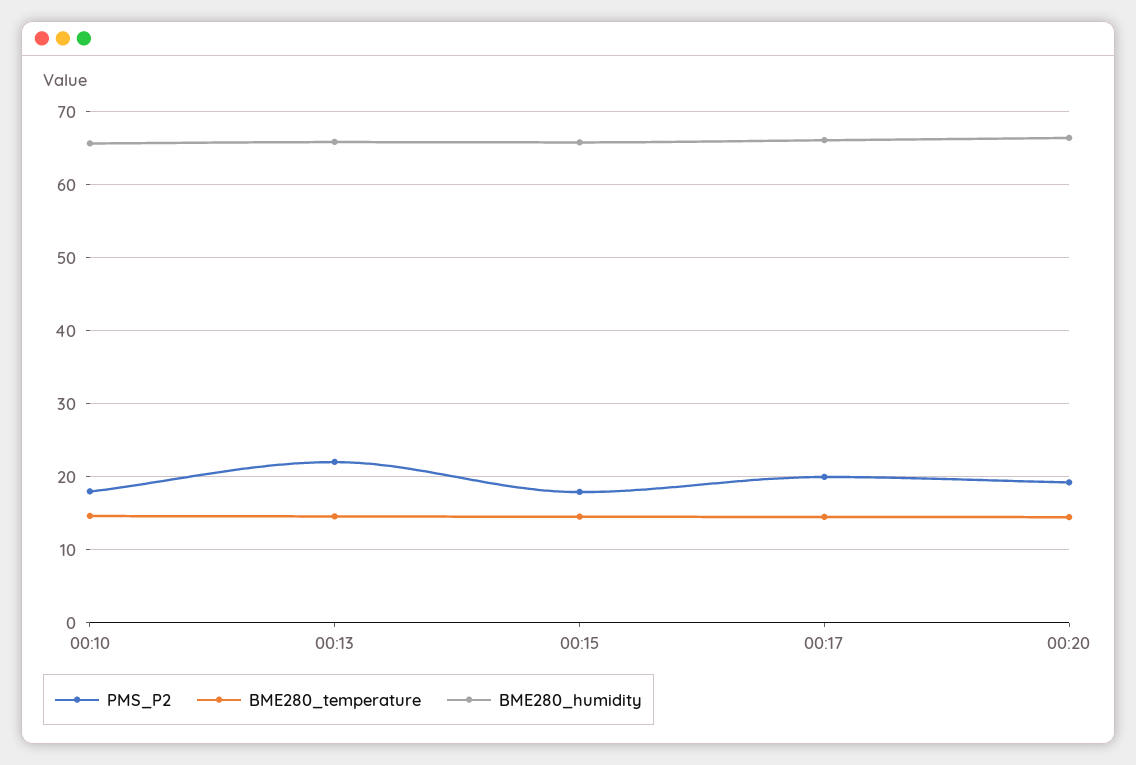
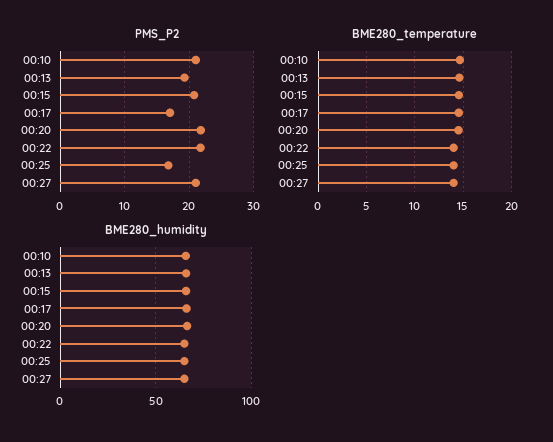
PMS_P2, 00:10: 18 -> 21
PMS_P2, 00:13: 22 -> 19
PMS_P2, 00:15: 18 -> 21
PMS_P2, 00:17: 20 -> 17
PMS_P2, 00:20: 19 -> 22
PMS_P2, 00:22: none -> 22
PMS_P2, 00:25: none -> 17
PMS_P2, 00:27: none -> 21
BME280_temperature, 00:22: none -> 14
BME280_temperature, 00:25: none -> 14
BME280_temperature, 00:27: none -> 14
BME280_humidity, 00:22: none -> 65
BME280_humidity, 00:25: none -> 65
BME280_humidity, 00:27: none -> 65

